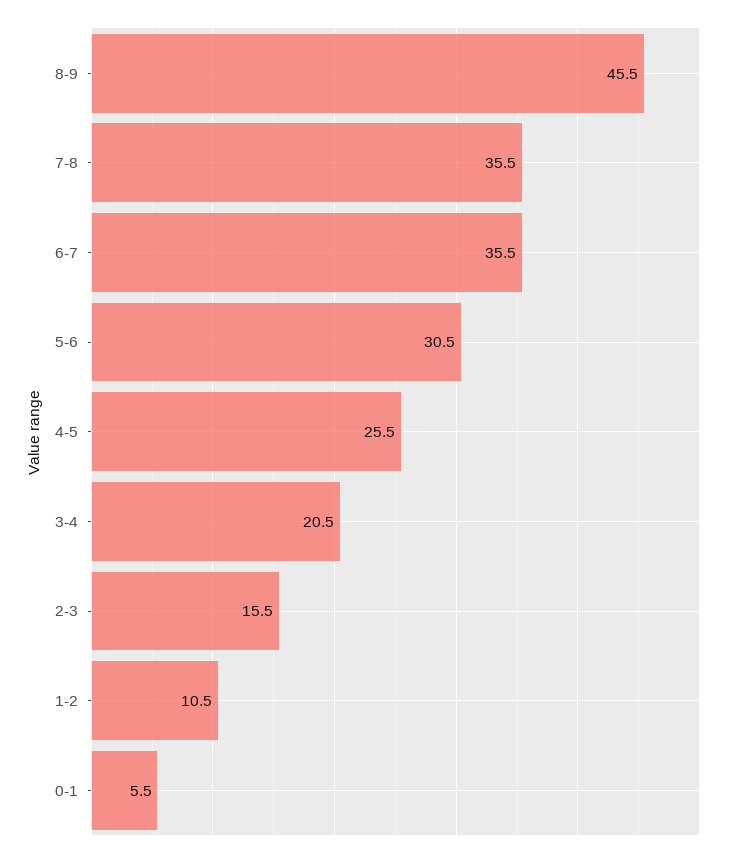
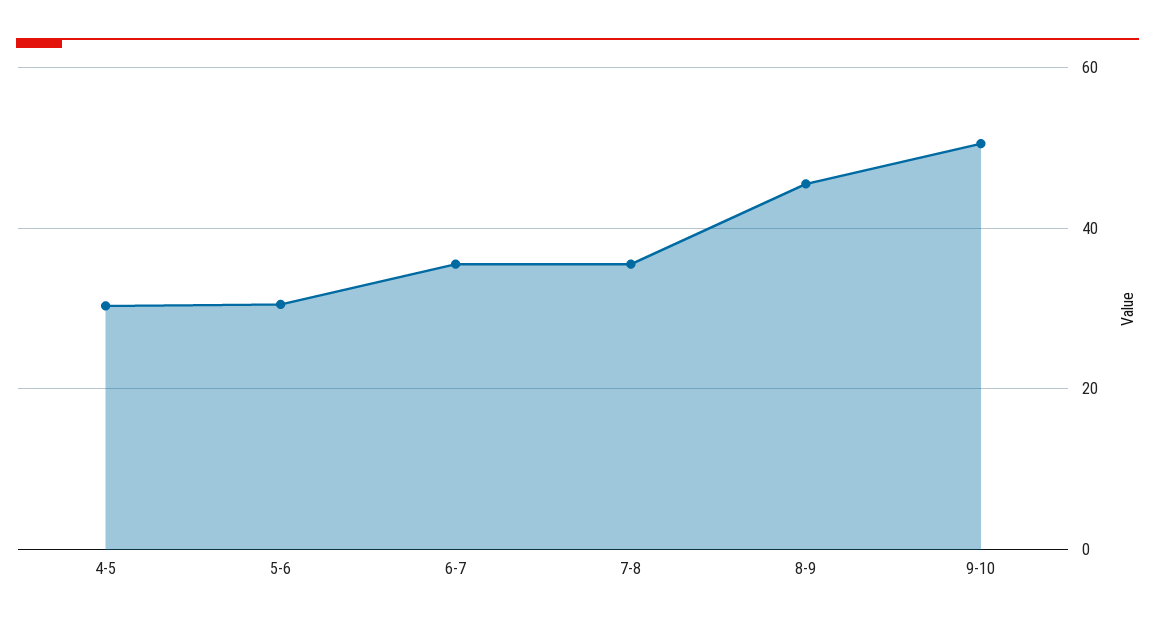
4-5: 25.5 -> 30
3-4: 20.5 -> none
2-3: 15.5 -> none
1-2: 10.5 -> none
0-1: 5.5 -> none
9-10: none -> 50

